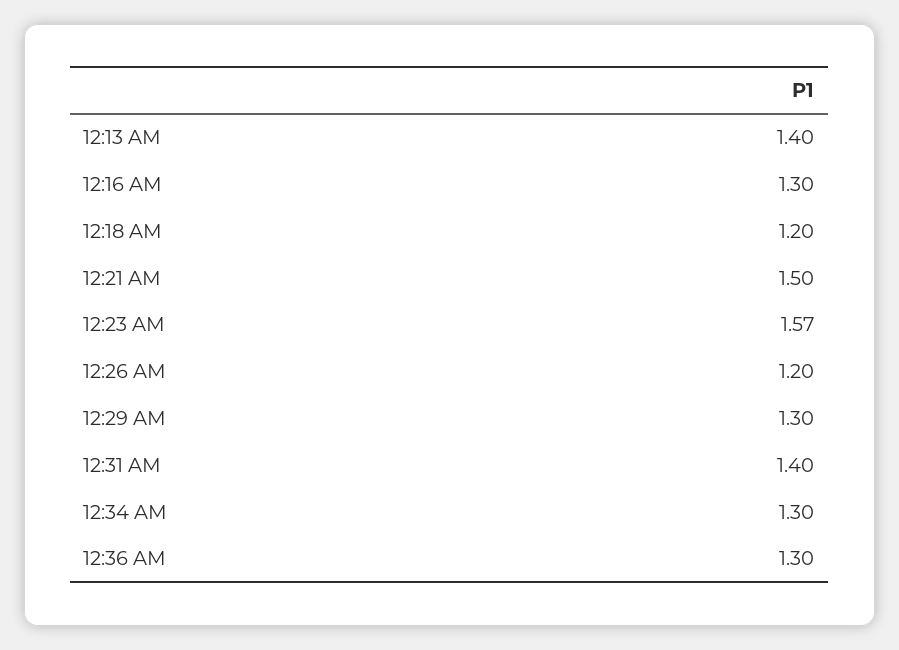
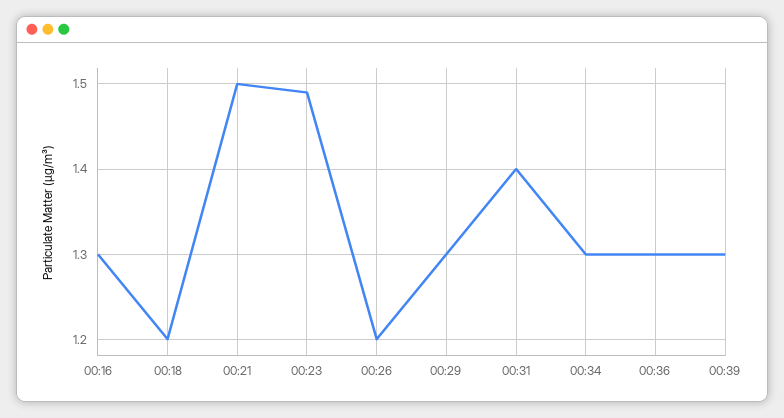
12:13 AM: 1.4 -> none
12:23 AM: 1.57 -> 1.49
00:39: none -> 1.3

